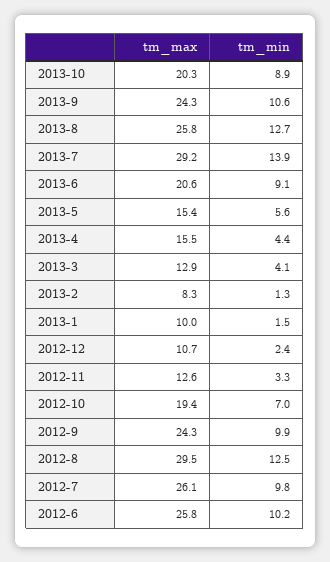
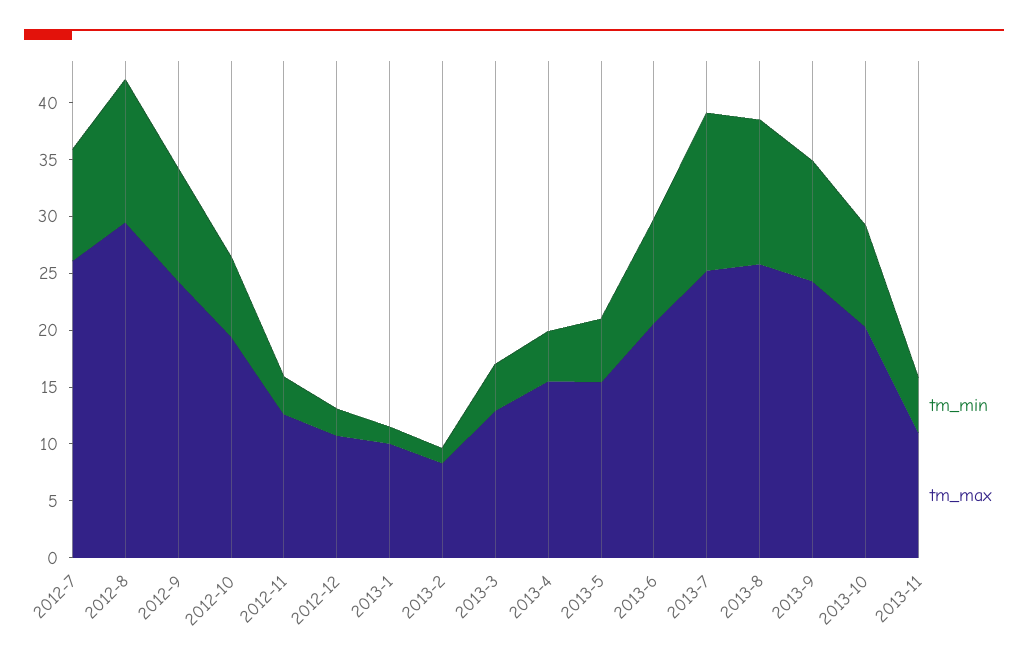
tm_max, 2013-7: 29.2 -> 25
tm_max, 2012-6: 25.8 -> none
tm_min, 2012-6: 10.2 -> none
tm_min, 2013-11: none -> 5
tm_max, 2013-11: none -> 11

